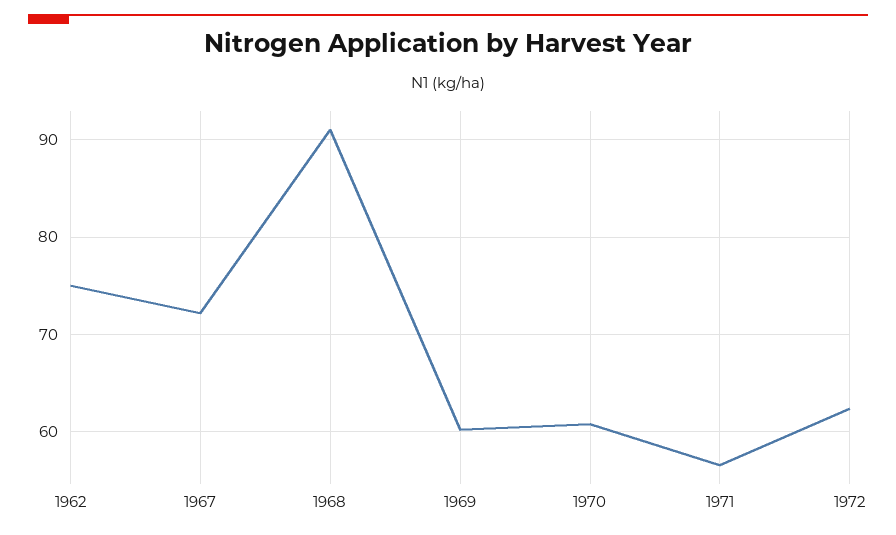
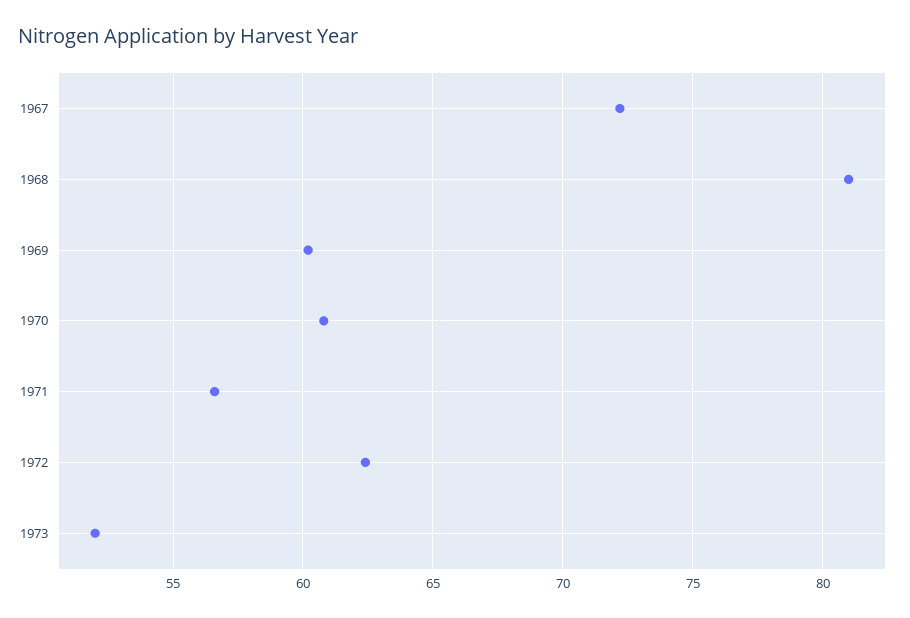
1962: 75 -> none
1968: 91 -> 81
1973: none -> 52

